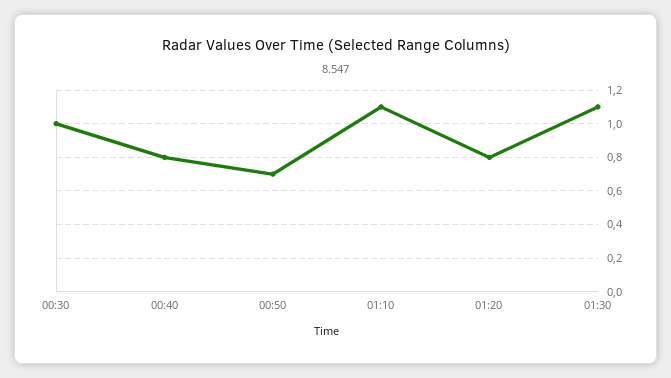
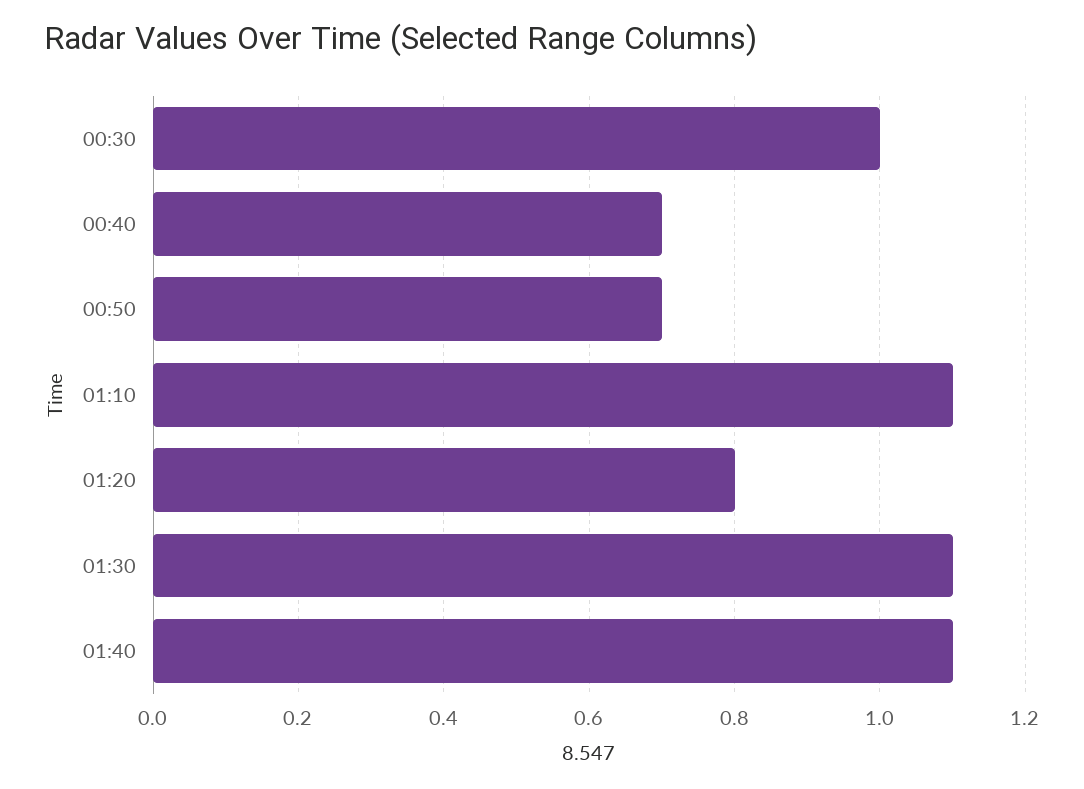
00:40: 0.8 -> 0.7
01:40: none -> 1.1

